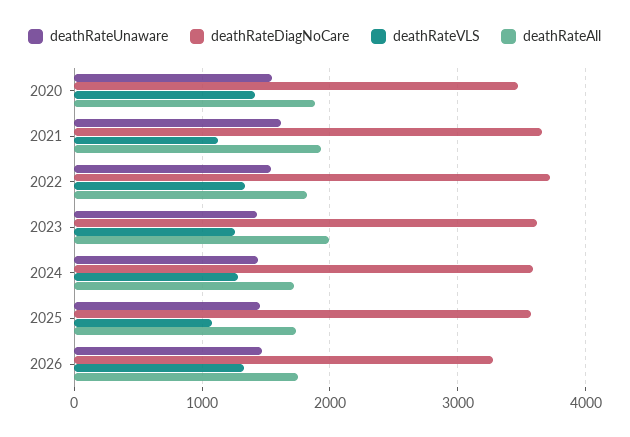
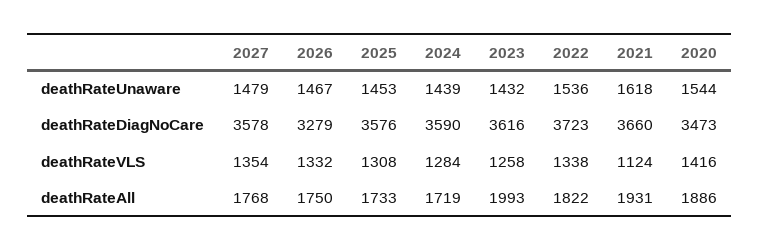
deathRateVLS, 2025: 1100 -> 1308
deathRateUnaware, 2027: none -> 1479
deathRateDiagNoCare, 2027: none -> 3578
deathRateVLS, 2027: none -> 1354
deathRateAll, 2027: none -> 1768

